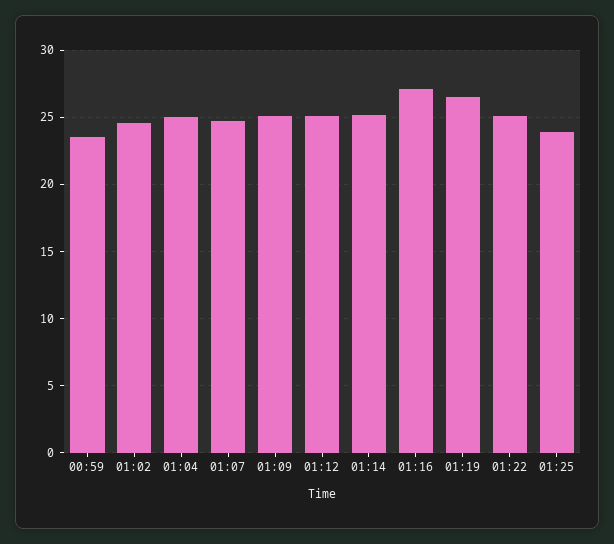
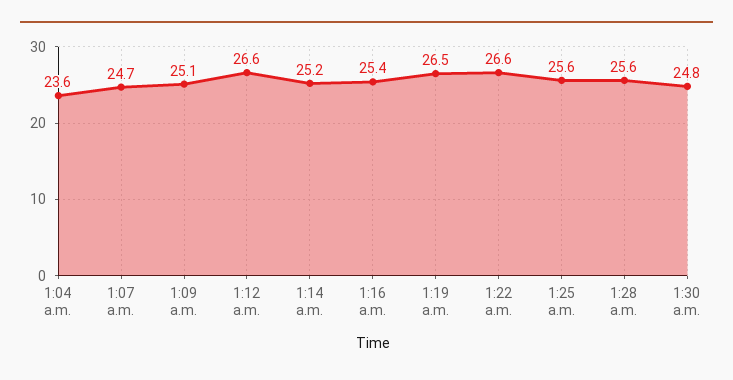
00:59: 23.5 -> none
01:02: 24.5 -> none
01:04: 25 -> 23.6
01:12: 25 -> 26.6
01:16: 27 -> 25.4
01:22: 25 -> 26.6
01:25: 24 -> 25.6
1:28 a.m.: none -> 25.6
1:30 a.m.: none -> 24.8

